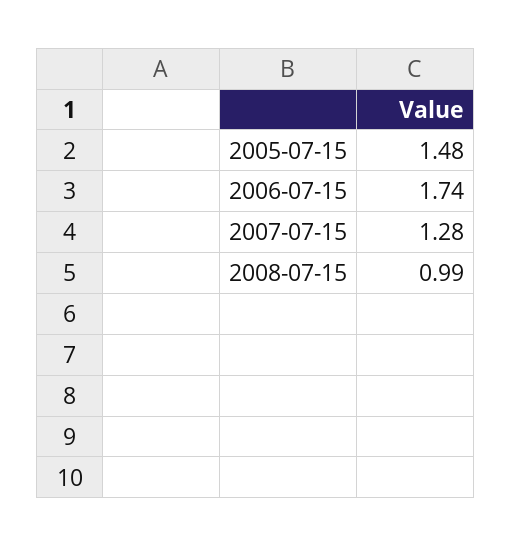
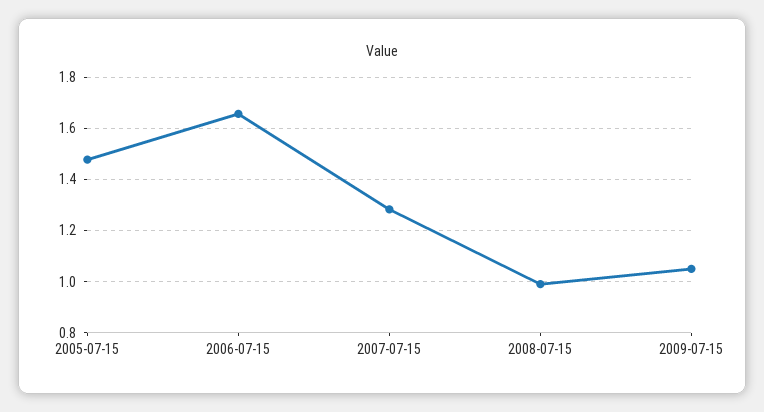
2006-07-15: 1.74 -> 1.65
2009-07-15: none -> 1.05

